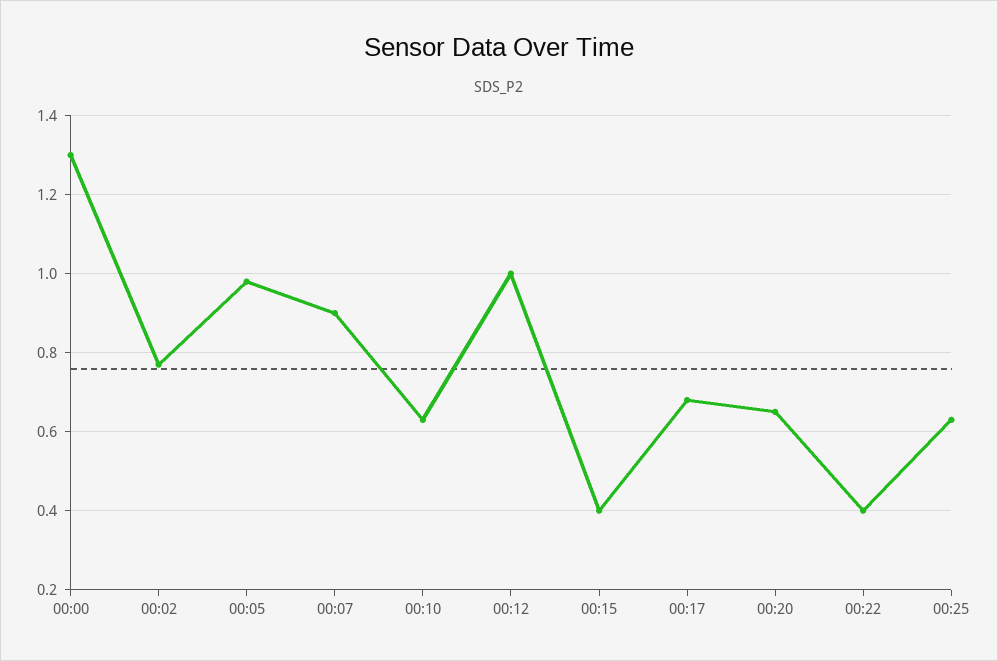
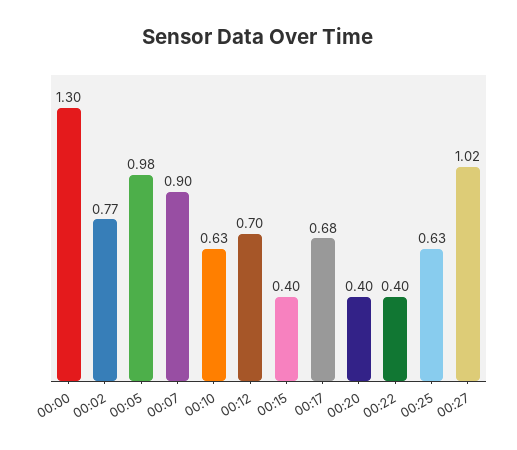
00:12: 1 -> 0.7
00:20: 0.65 -> 0.4
00:27: none -> 1.02

